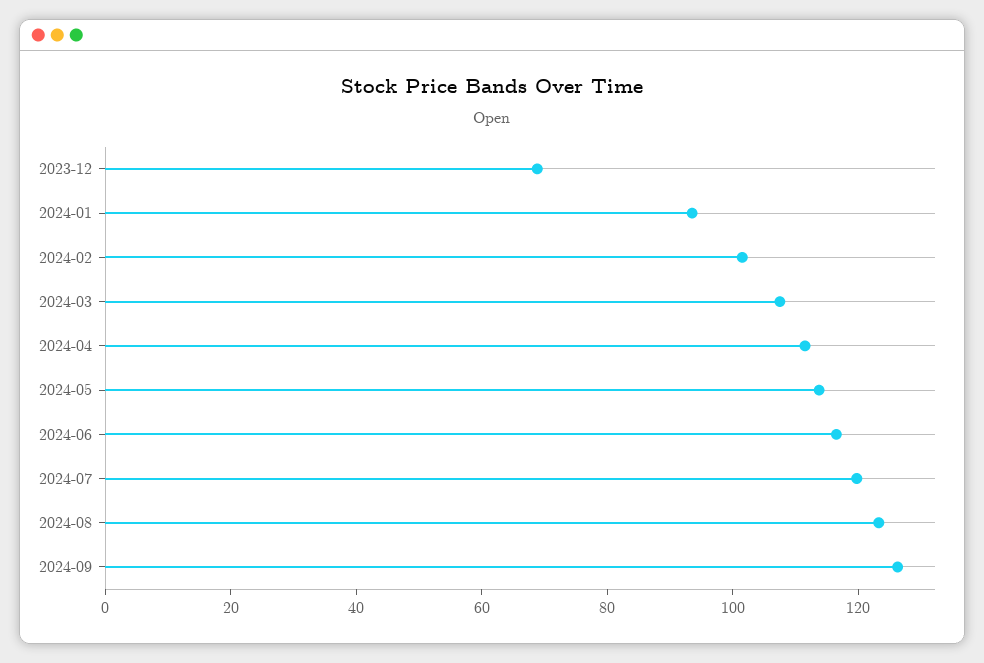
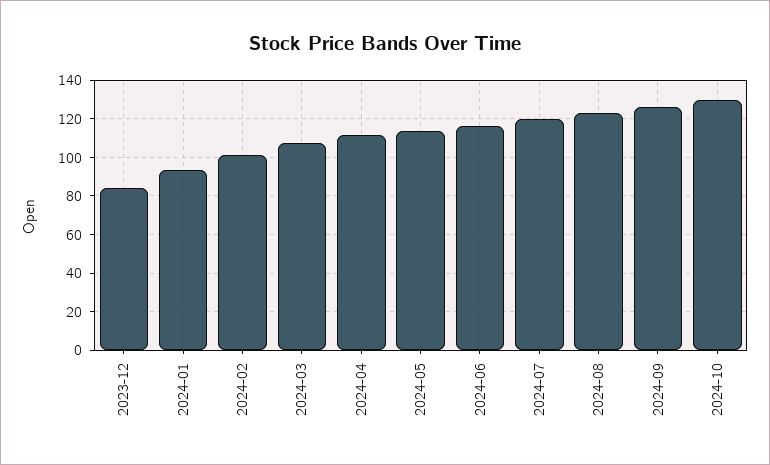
2023-12: 70 -> 85
2024-10: none -> 130

